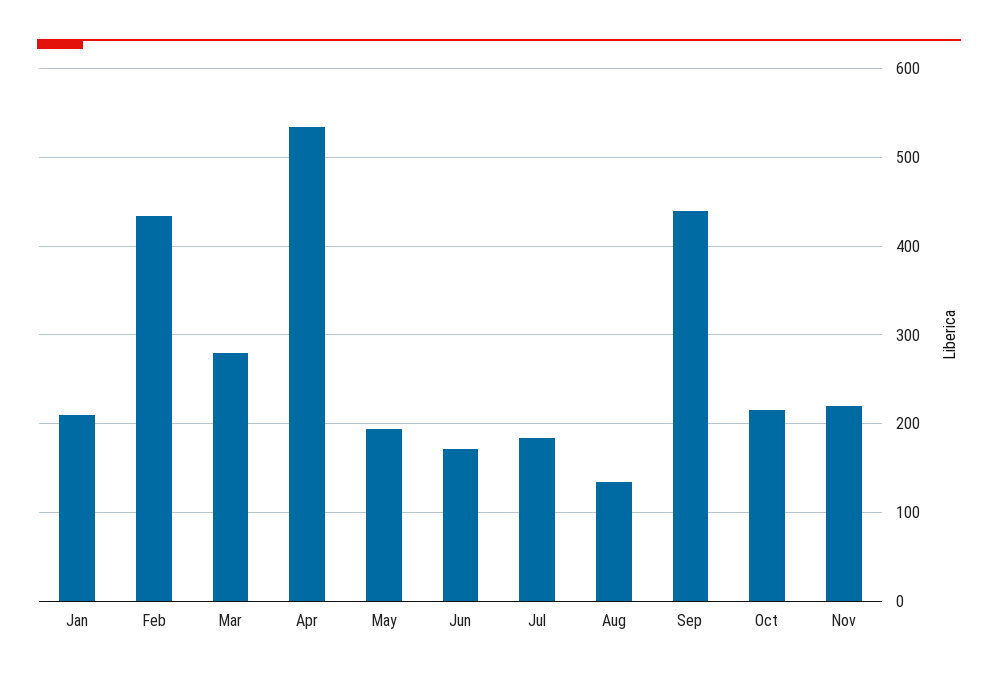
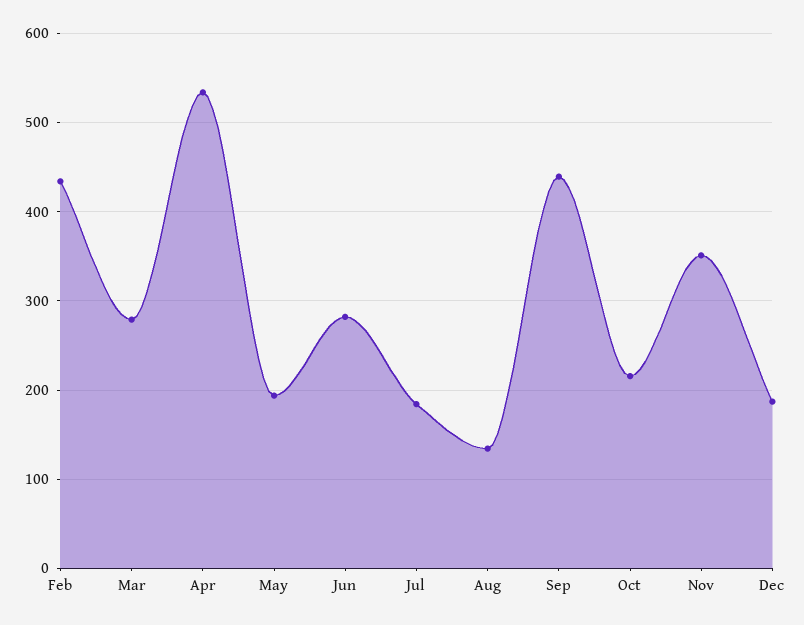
Jan: 210 -> none
Jun: 170 -> 280
Nov: 220 -> 350
Dec: none -> 190

